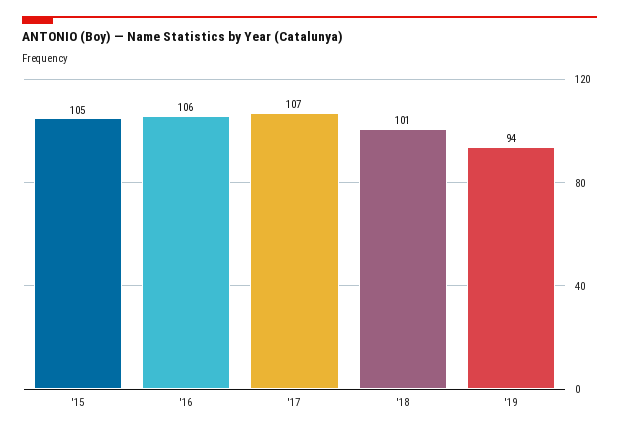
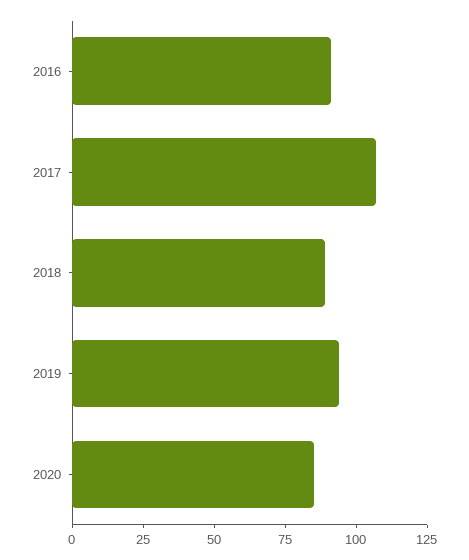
'15: 105 -> none
'16: 106 -> 90
'18: 101 -> 90
2020: none -> 85

